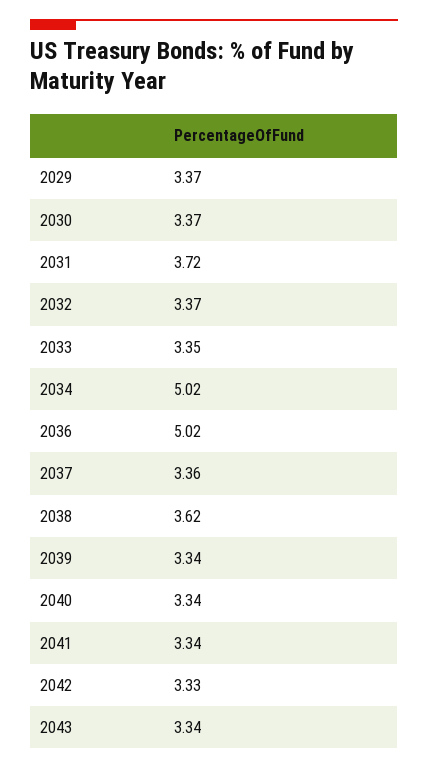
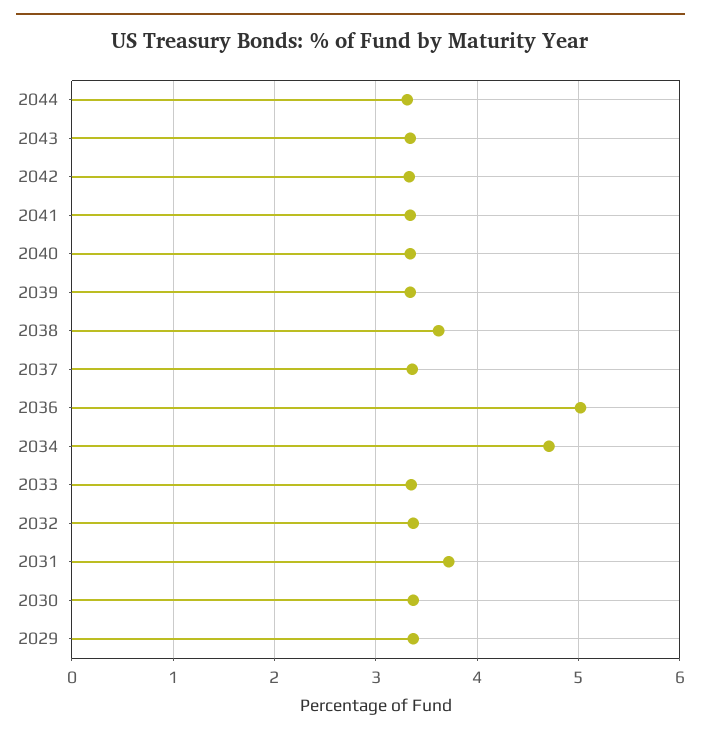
2034: 5.02 -> 4.7
2044: none -> 3.3

